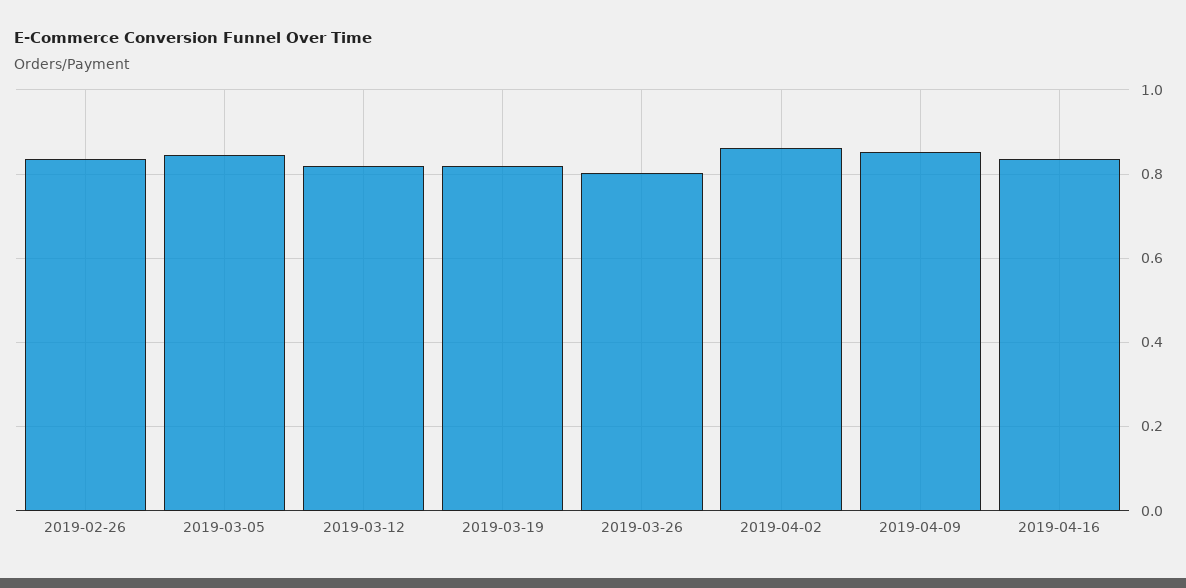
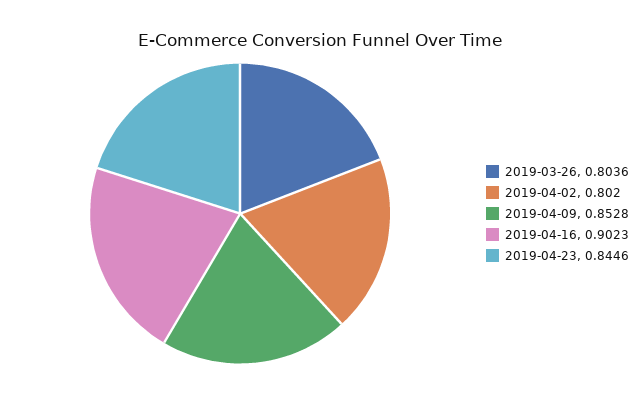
2019-02-26: 0.84 -> none
2019-03-05: 0.84 -> none
2019-03-12: 0.82 -> none
2019-03-19: 0.82 -> none
2019-04-02: 0.86 -> 0.802
2019-04-16: 0.84 -> 0.9023
2019-04-23: none -> 0.8446

